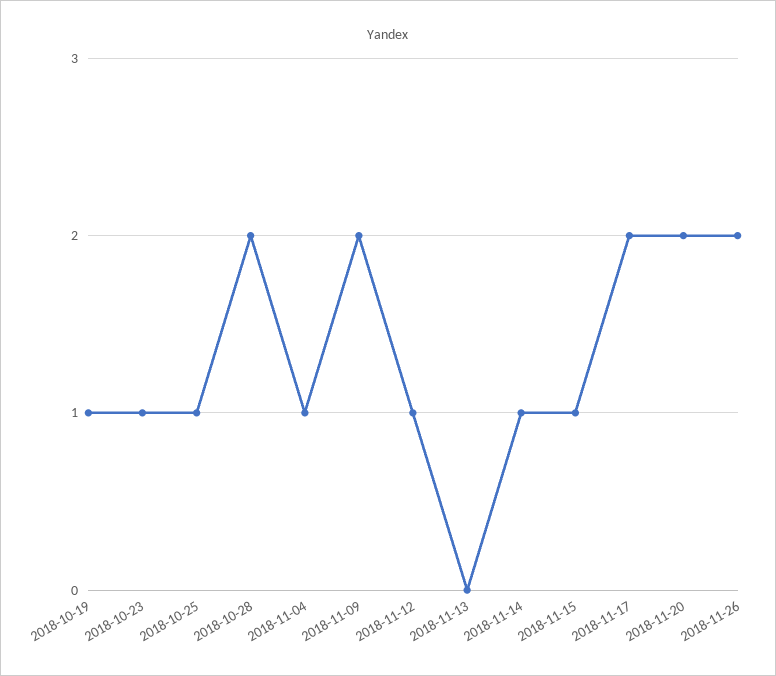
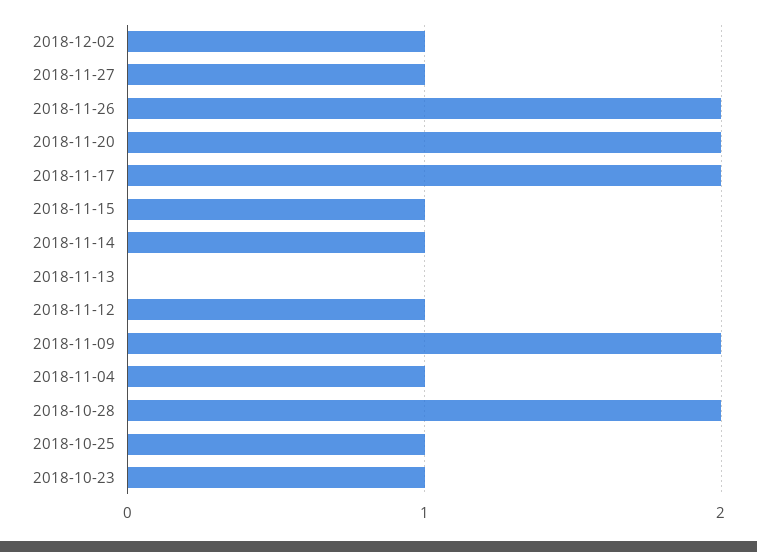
2018-10-19: 1 -> none
2018-12-02: none -> 1
2018-11-27: none -> 1

